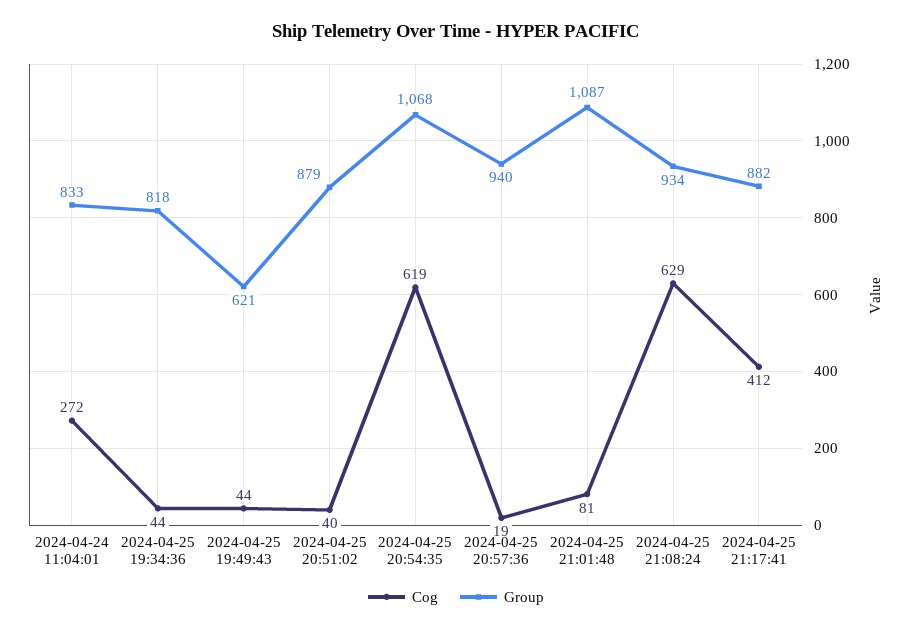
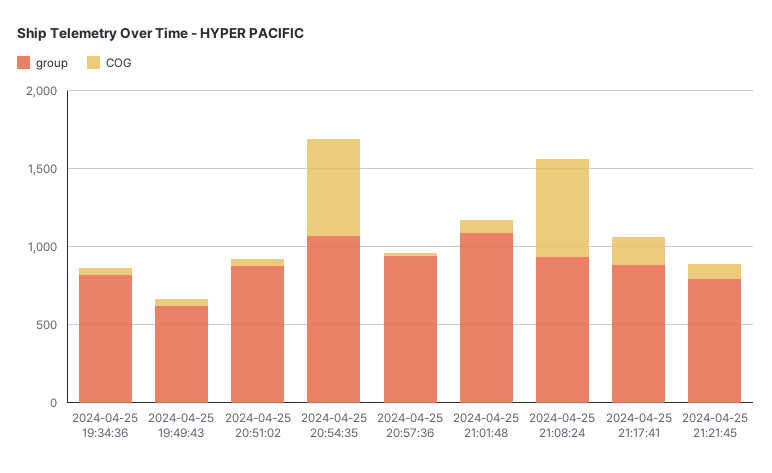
Cog, 2024-04-24 11:04:01: 272 -> none
Group, 2024-04-24 11:04:01: 833 -> none
Cog, 2024-04-25 21:17:41: 412 -> 200
Group, 2024-04-25 21:21:45: none -> 800
Cog, 2024-04-25 21:21:45: none -> 100

